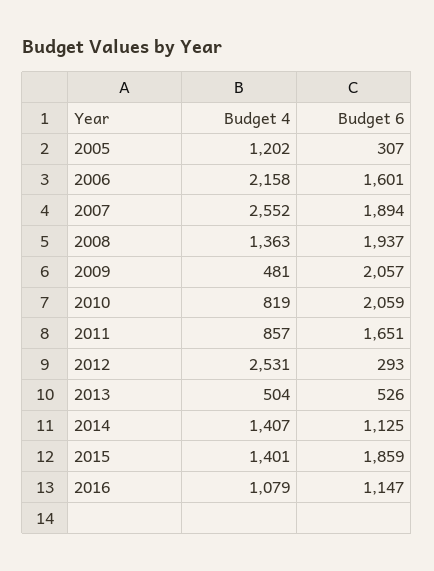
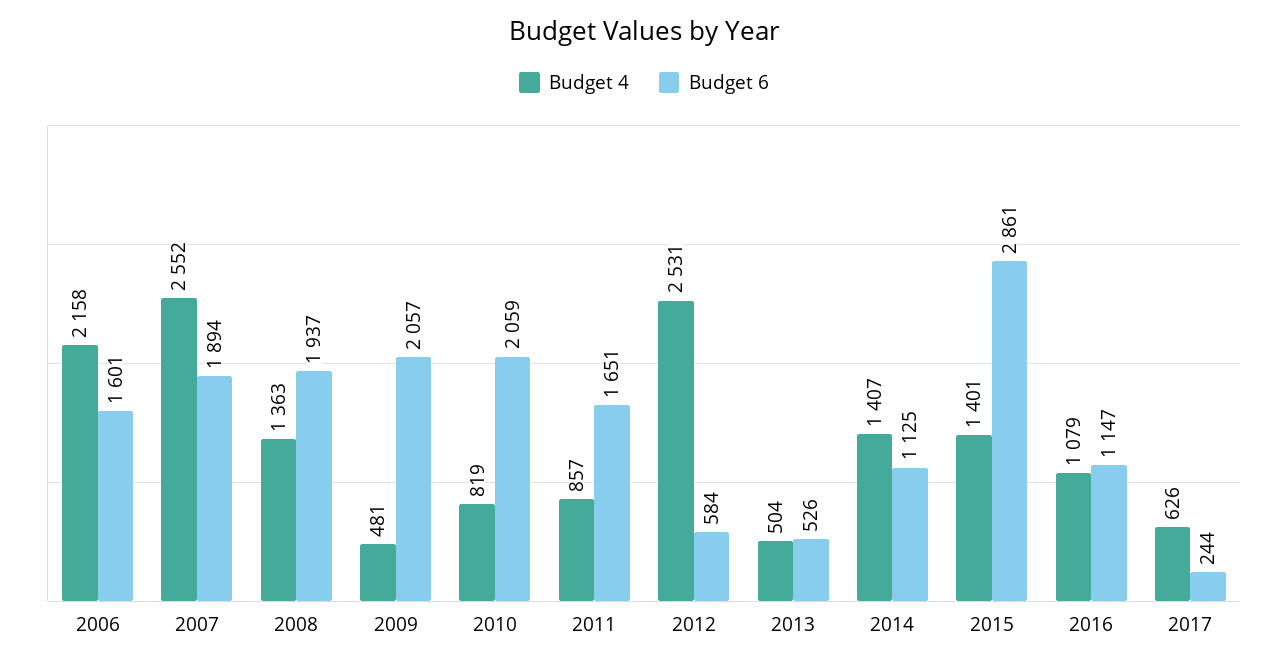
Budget 4, 2005: 1202 -> none
Budget 6, 2005: 307 -> none
Budget 6, 2012: 293 -> 584
Budget 6, 2015: 1859 -> 2861
Budget 4, 2017: none -> 626
Budget 6, 2017: none -> 244

